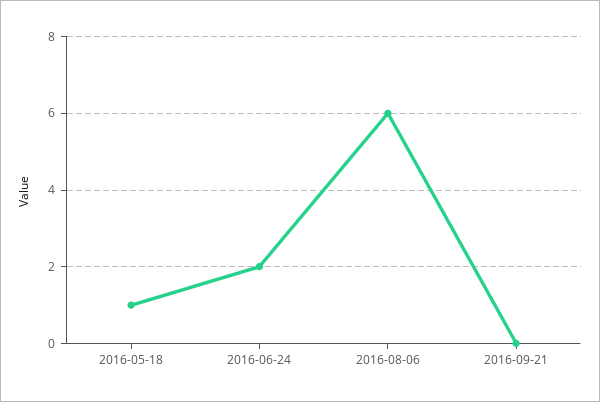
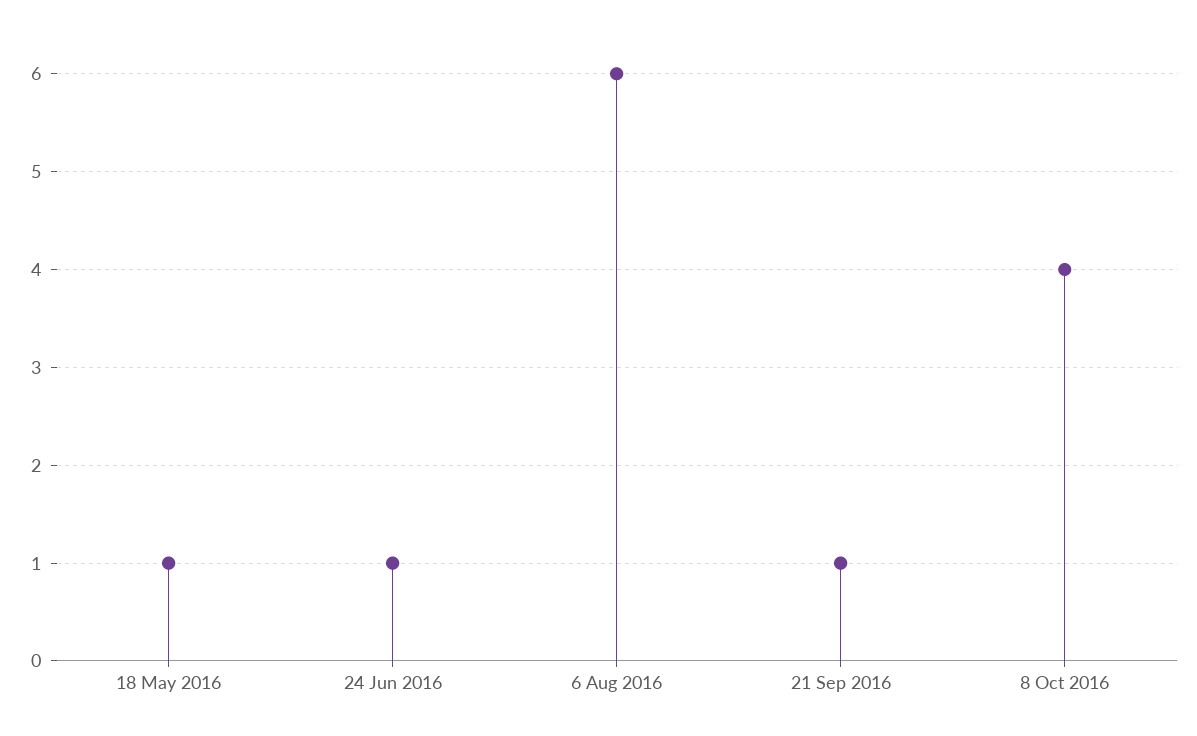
2016-06-24: 2 -> 1
2016-09-21: 0 -> 1
8 Oct 2016: none -> 4

